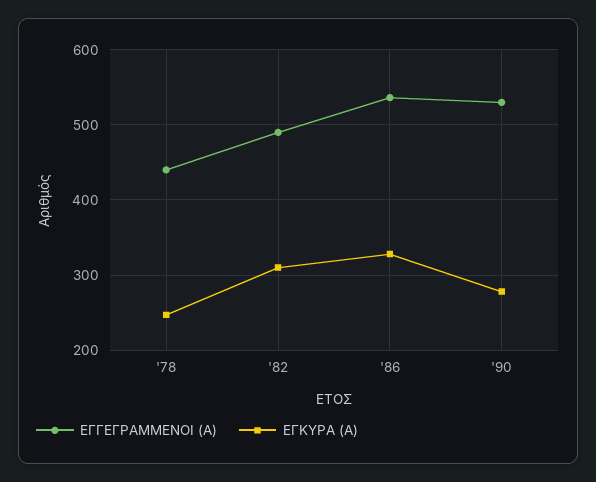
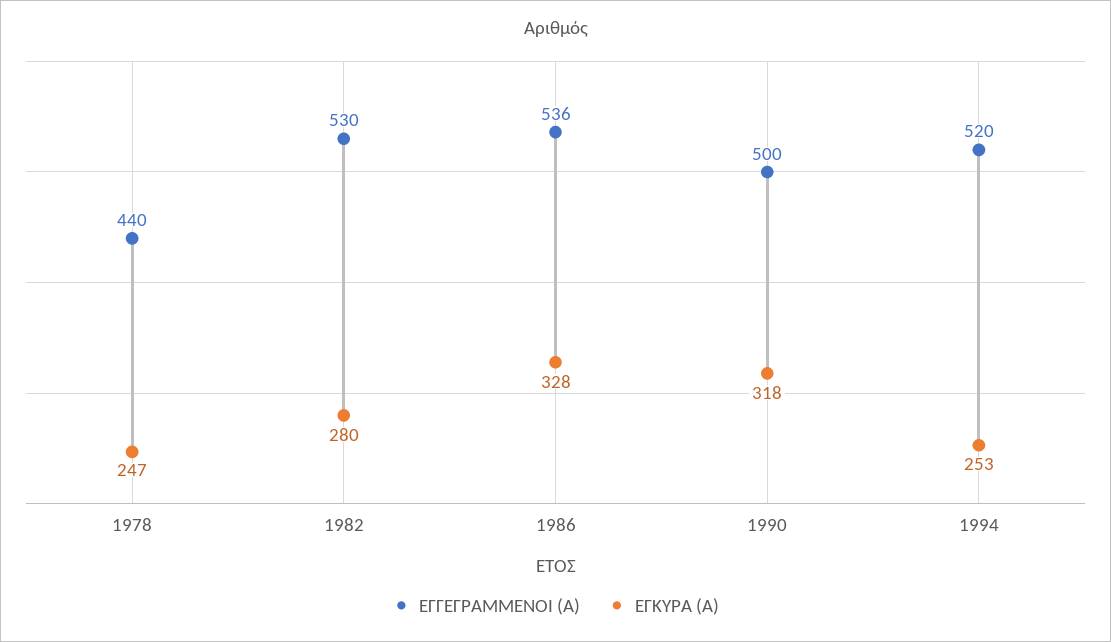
ΕΓΓΕΓΡΑΜΜΕΝΟΙ (Α), '82: 490 -> 530
ΕΓΚΥΡΑ (Α), '82: 310 -> 280
ΕΓΓΕΓΡΑΜΜΕΝΟΙ (Α), '90: 530 -> 500
ΕΓΚΥΡΑ (Α), '90: 280 -> 318
ΕΓΓΕΓΡΑΜΜΕΝΟΙ (Α), 1994: none -> 520
ΕΓΚΥΡΑ (Α), 1994: none -> 253

